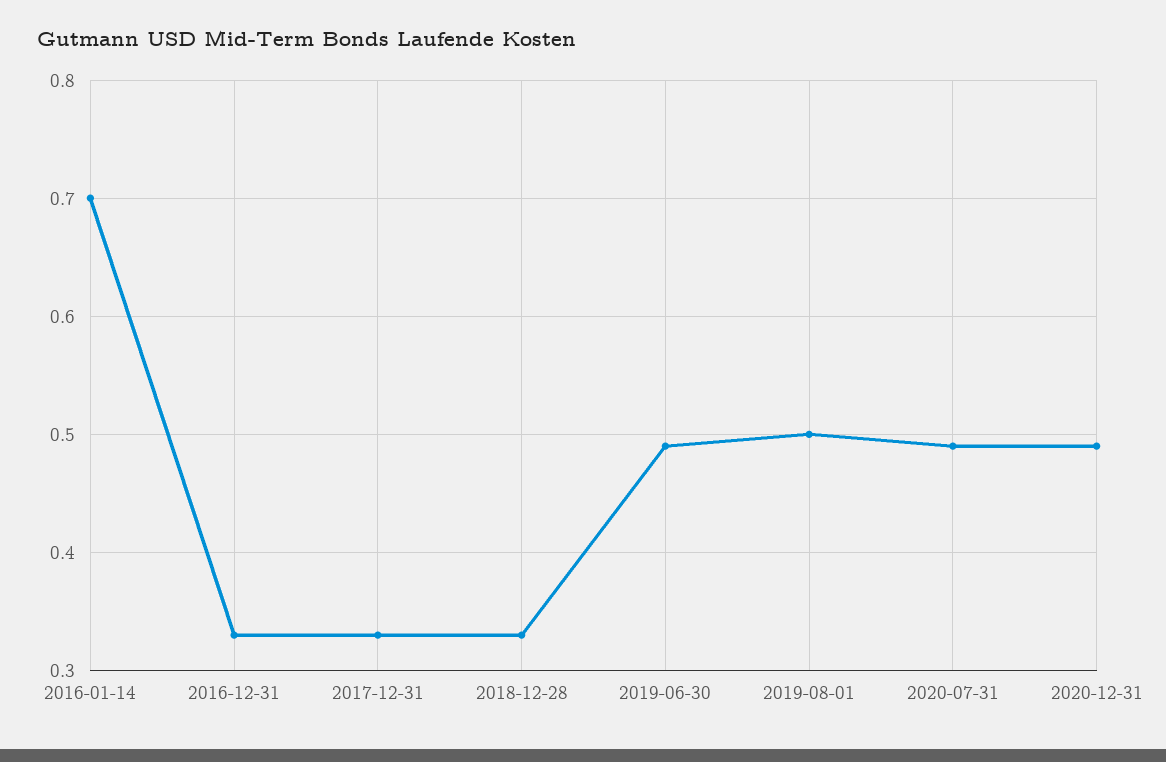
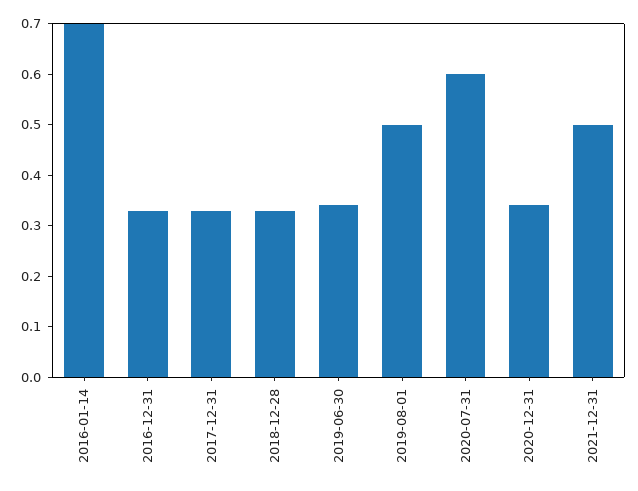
2019-06-30: 0.49 -> 0.35
2020-07-31: 0.49 -> 0.6
2020-12-31: 0.49 -> 0.35
2021-12-31: none -> 0.5

